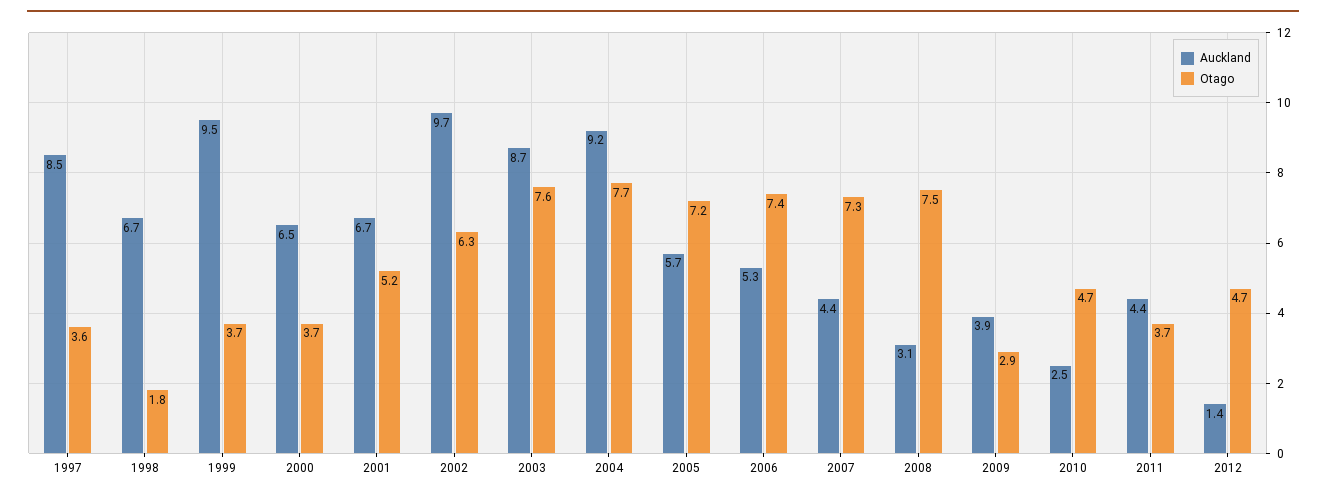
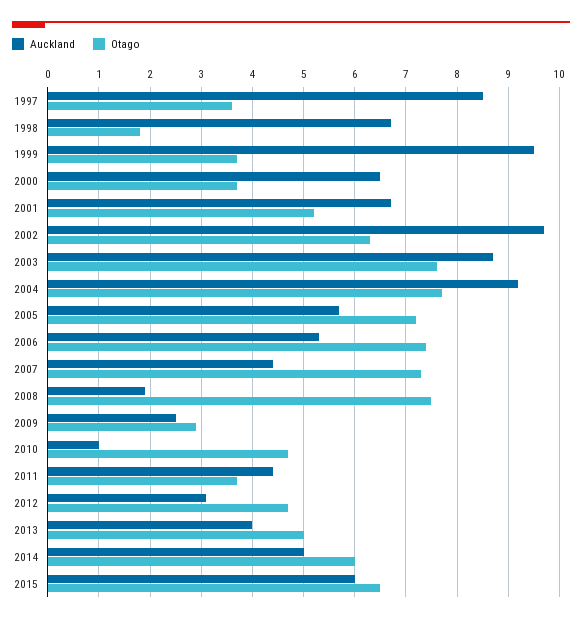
Auckland, 2008: 3.1 -> 2
Auckland, 2009: 3.9 -> 2.5
Auckland, 2010: 2.5 -> 1
Auckland, 2012: 1.4 -> 3
Auckland, 2013: none -> 4
Otago, 2013: none -> 5
Auckland, 2014: none -> 5
Otago, 2014: none -> 6
Auckland, 2015: none -> 6
Otago, 2015: none -> 6.5

